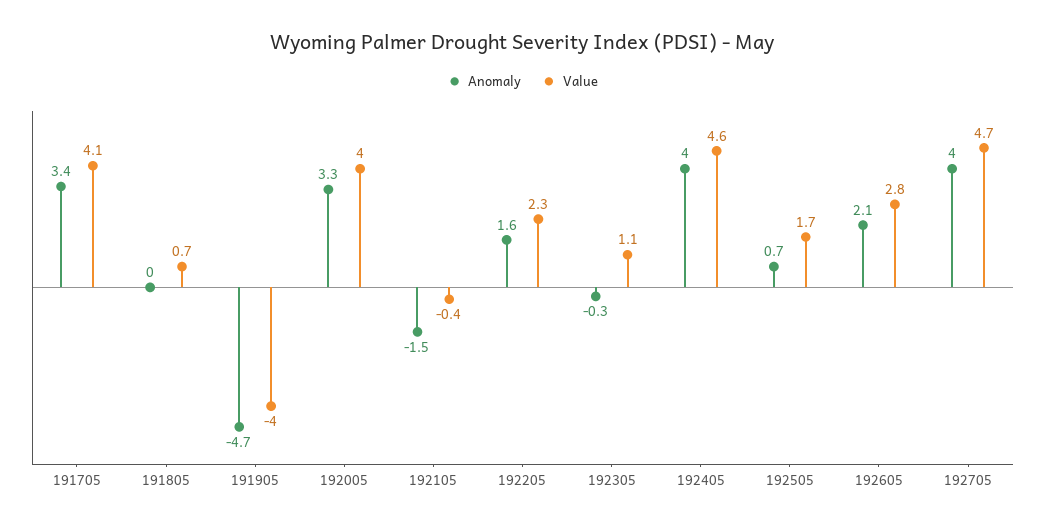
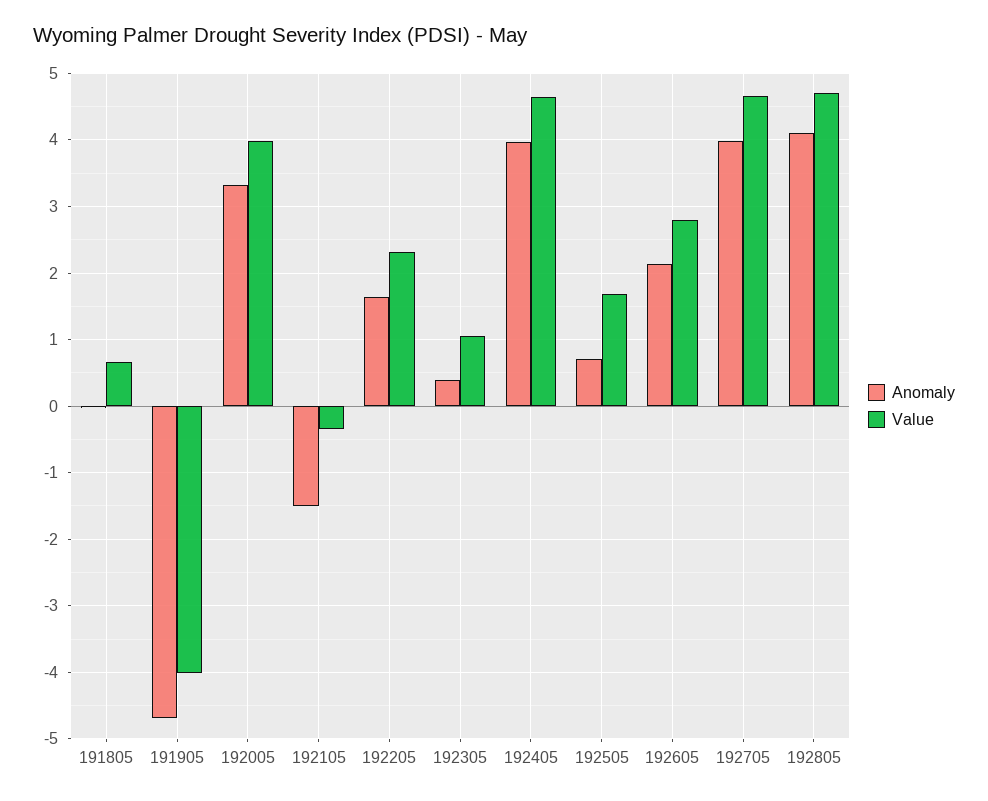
Anomaly, 191705: 3.4 -> none
Value, 191705: 4.1 -> none
Anomaly, 192305: -0.3 -> 0.4
Anomaly, 192805: none -> 4.1
Value, 192805: none -> 4.7

